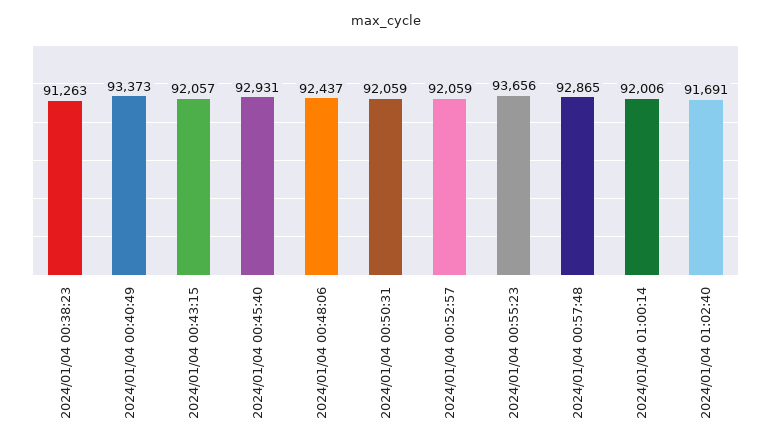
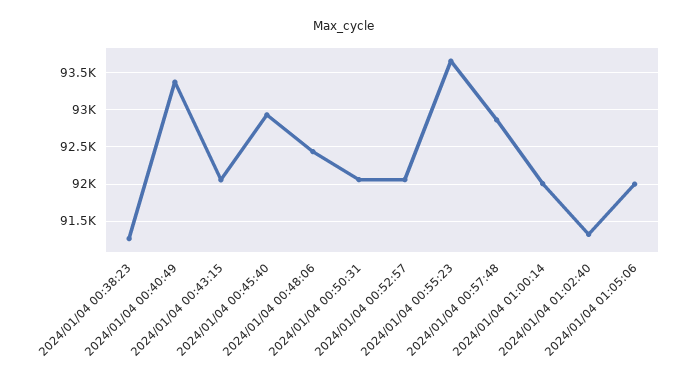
2024/01/04 01:02:40: 91691 -> 91300
2024/01/04 01:05:06: none -> 92000

